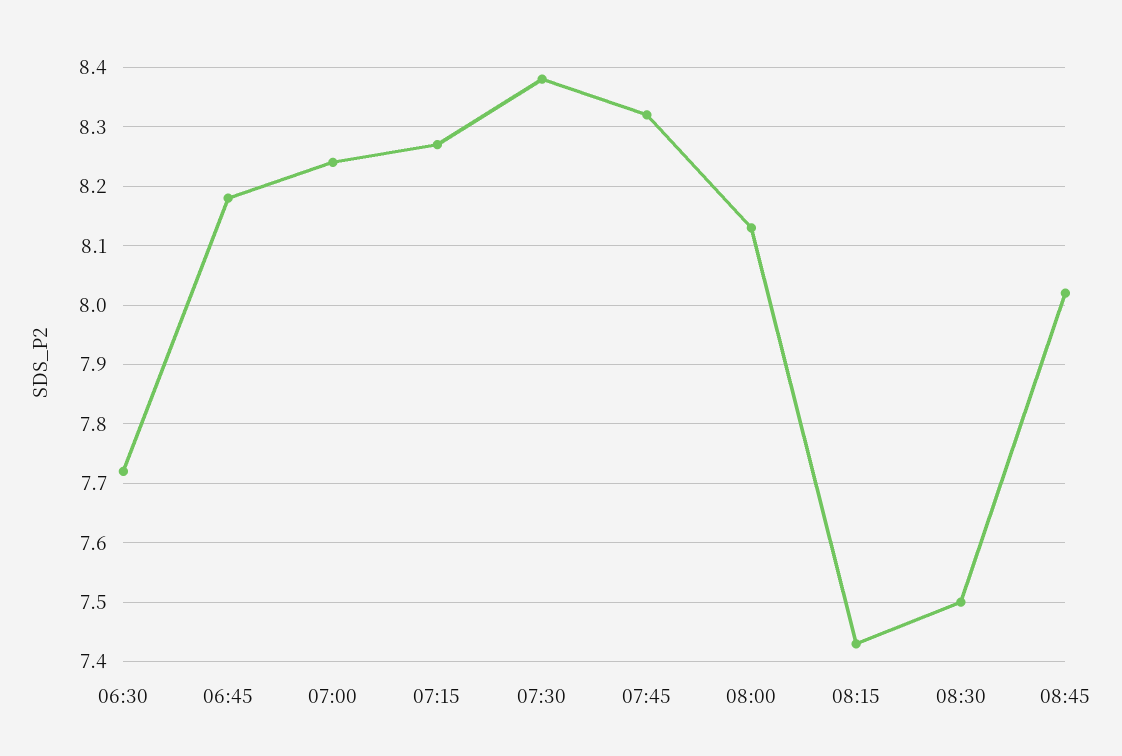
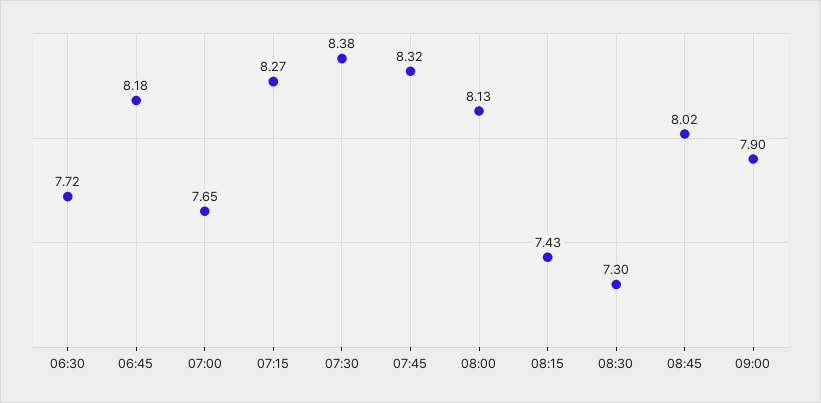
07:00: 8.25 -> 7.65
08:30: 7.5 -> 7.3
09:00: none -> 7.9

